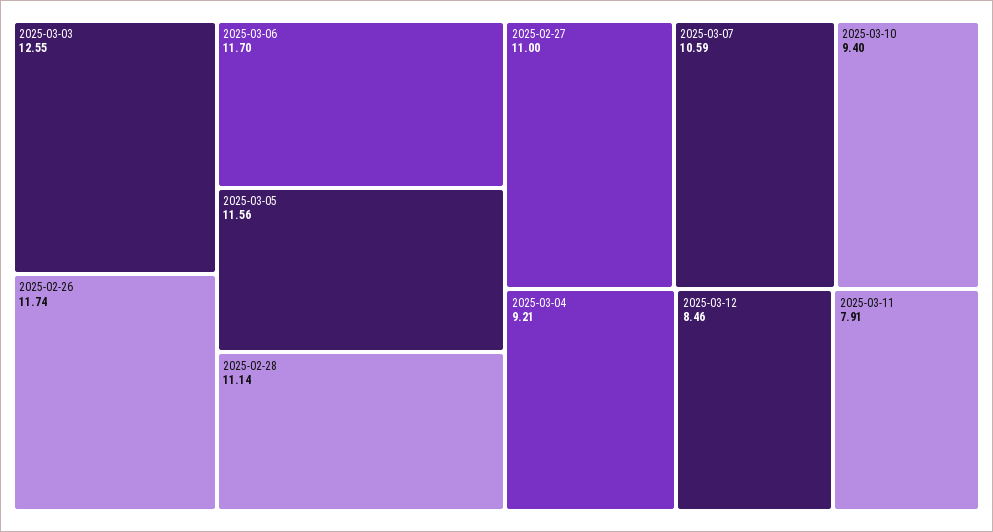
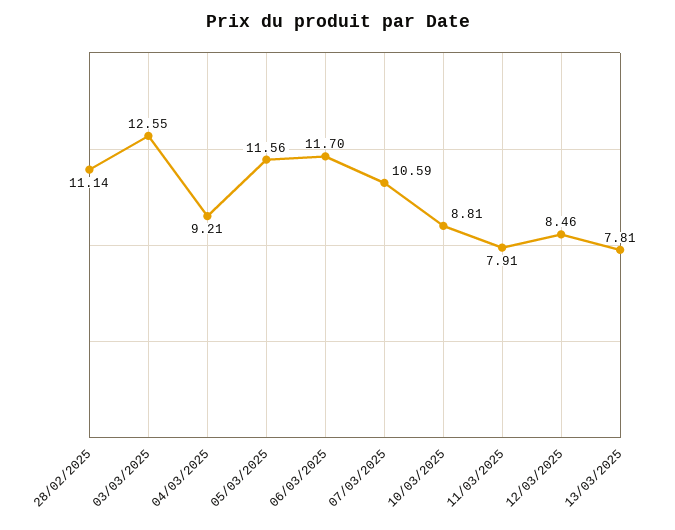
2025-02-26: 11.74 -> none
2025-02-27: 11 -> none
2025-03-10: 9.4 -> 8.81
13/03/2025: none -> 7.81

